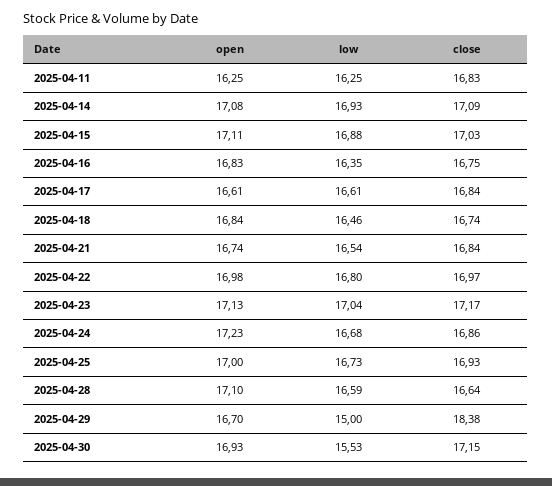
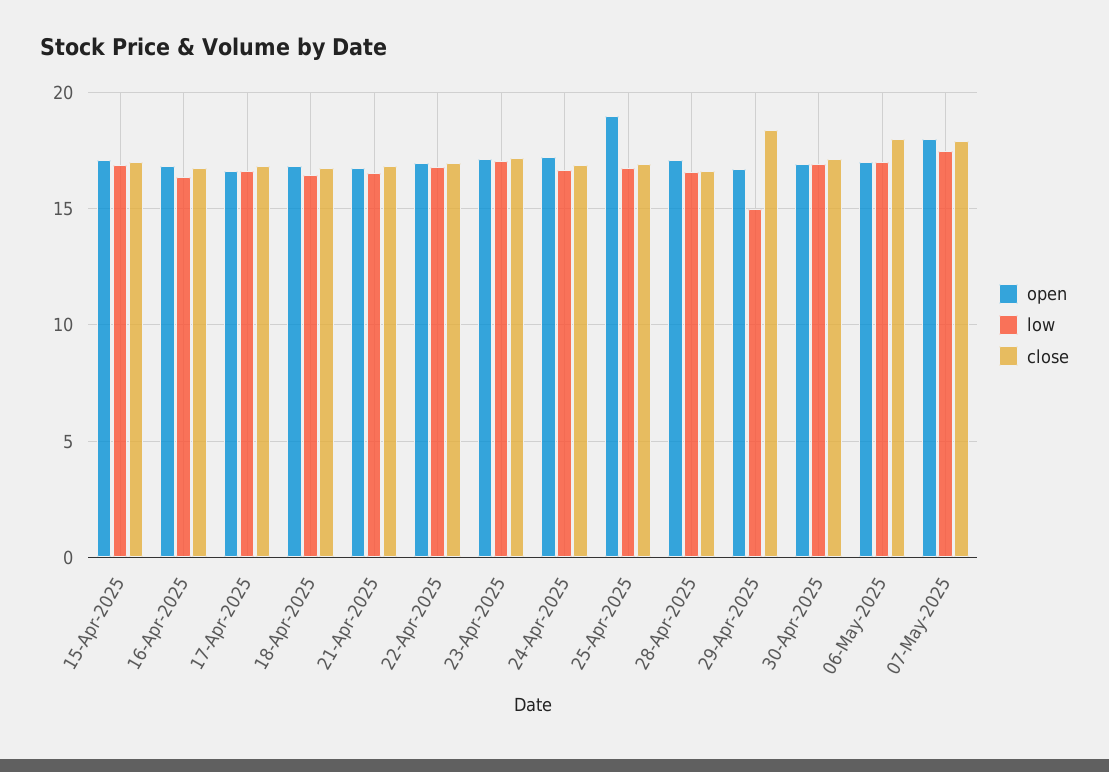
open, 2025-04-11: 16.25 -> none
low, 2025-04-11: 16.25 -> none
close, 2025-04-11: 16.83 -> none
open, 2025-04-14: 17.08 -> none
low, 2025-04-14: 16.93 -> none
close, 2025-04-14: 17.09 -> none
open, 2025-04-25: 17 -> 19
low, 2025-04-30: 15.53 -> 17
open, 06-May-2025: none -> 17
low, 06-May-2025: none -> 17
close, 06-May-2025: none -> 18
open, 07-May-2025: none -> 18
low, 07-May-2025: none -> 17.5
close, 07-May-2025: none -> 18

